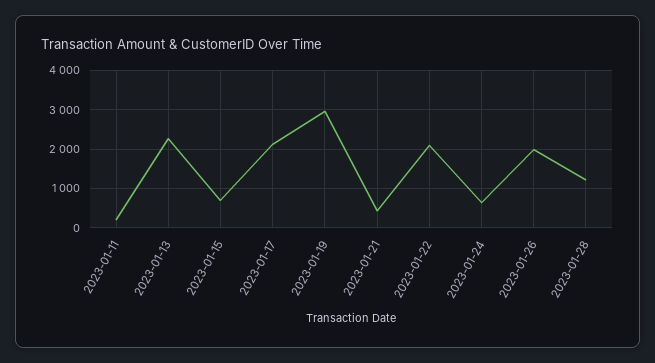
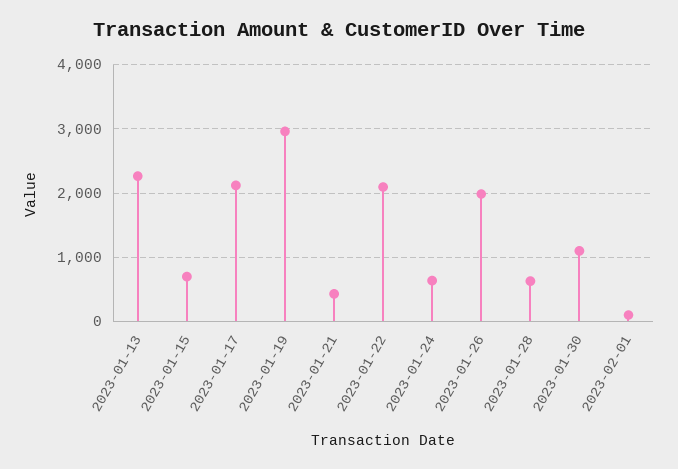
2023-01-11: 200 -> none
2023-01-28: 1200 -> 600
2023-01-30: none -> 1100
2023-02-01: none -> 100

